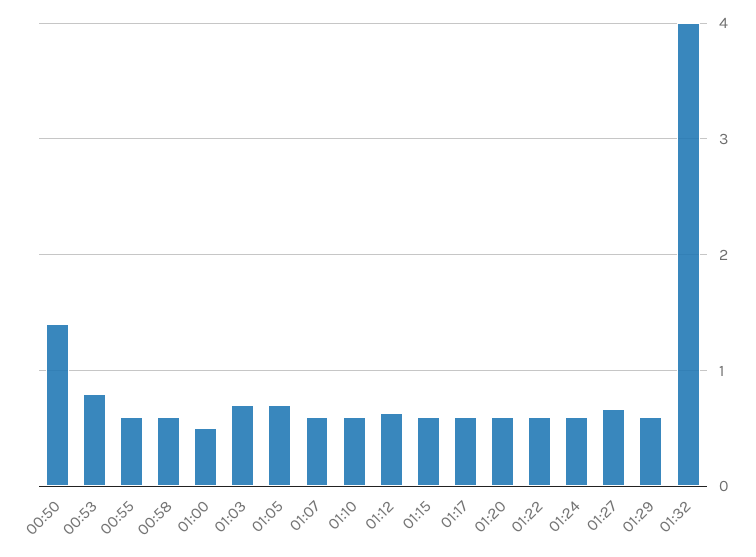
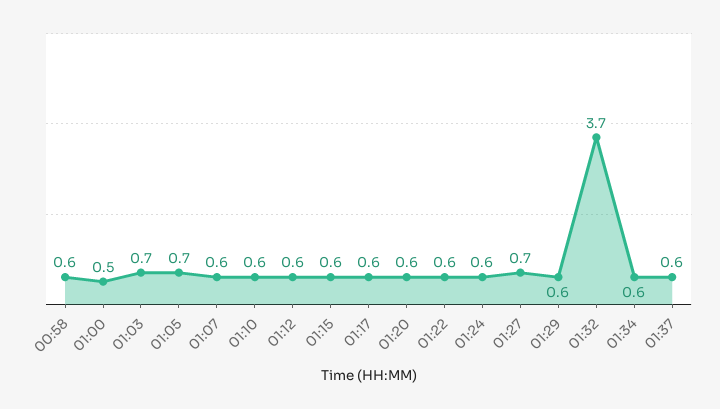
00:50: 1.4 -> none
00:53: 0.8 -> none
00:55: 0.6 -> none
01:32: 4 -> 3.7
01:34: none -> 0.6
01:37: none -> 0.6

